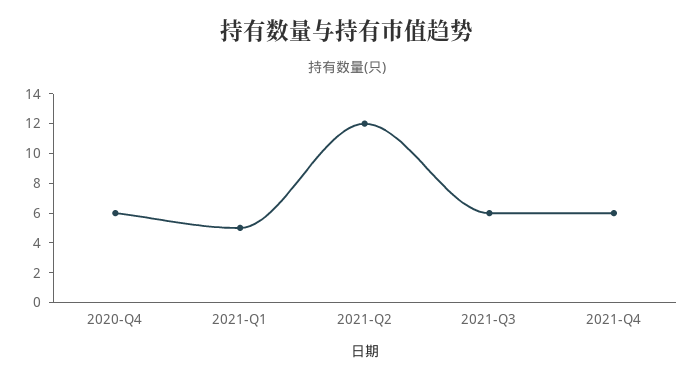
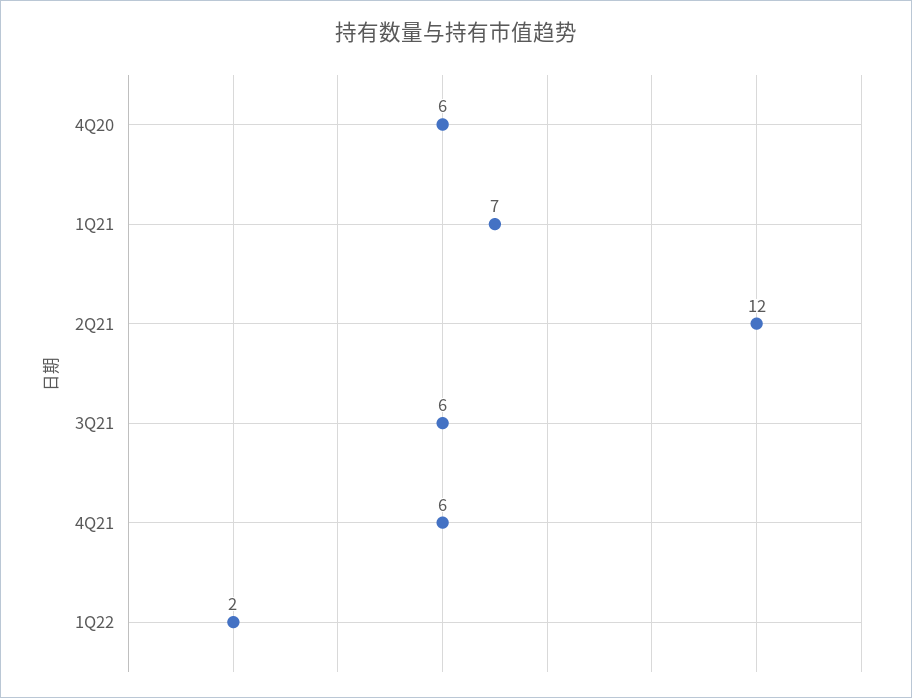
2021-Q1: 5 -> 7
1Q22: none -> 2

